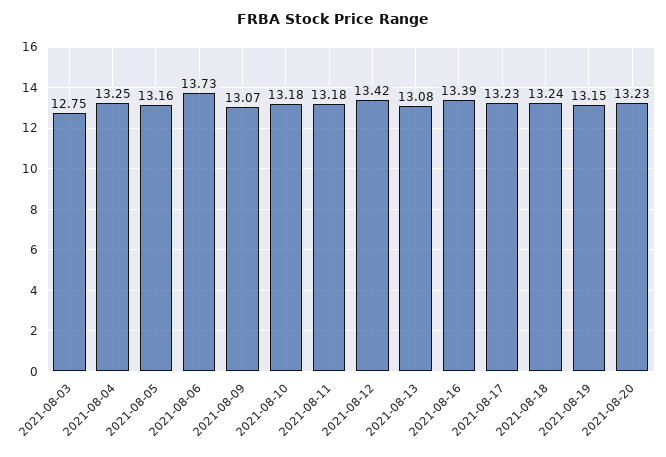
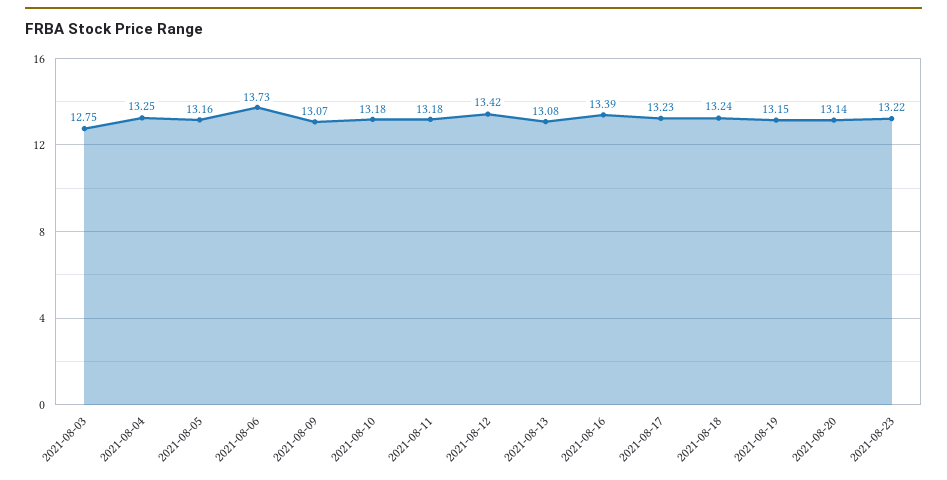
2021-08-20: 13.23 -> 13.14
2021-08-23: none -> 13.22

